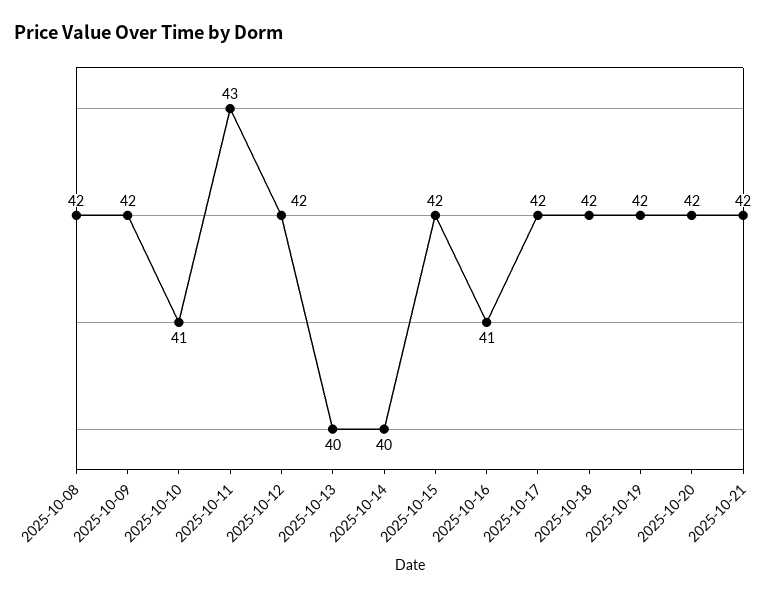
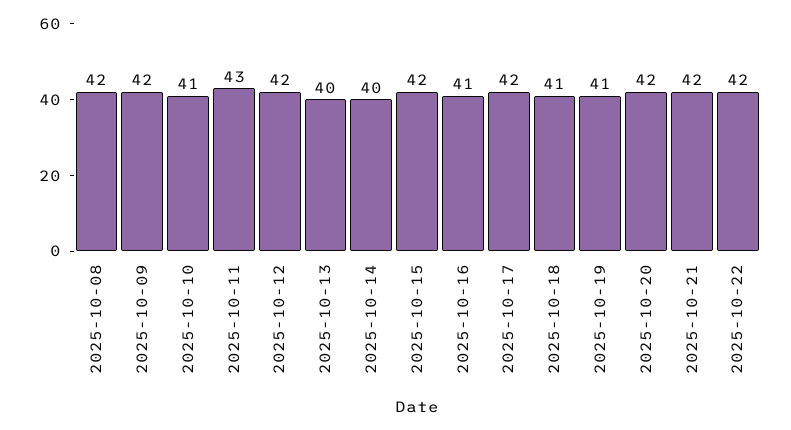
2025-10-18: 42 -> 41
2025-10-19: 42 -> 41
2025-10-22: none -> 42

